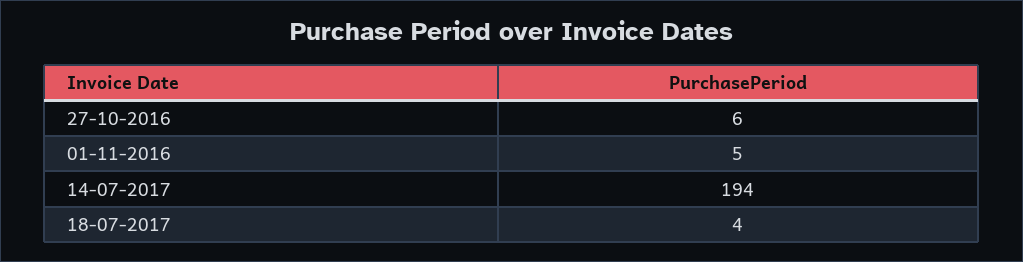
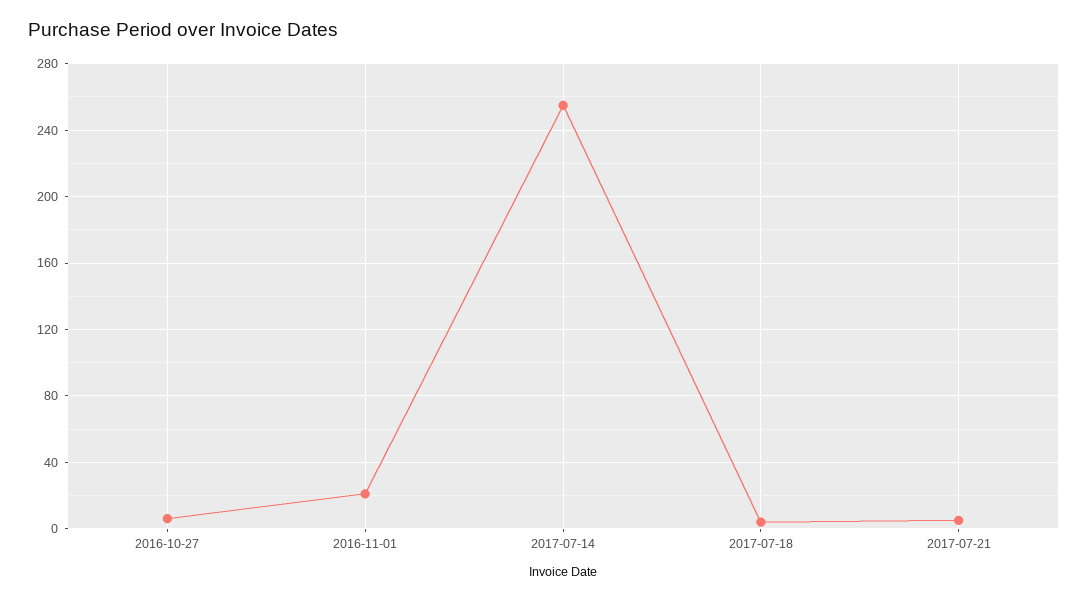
01-11-2016: 5 -> 20
14-07-2017: 194 -> 255
2017-07-21: none -> 5

